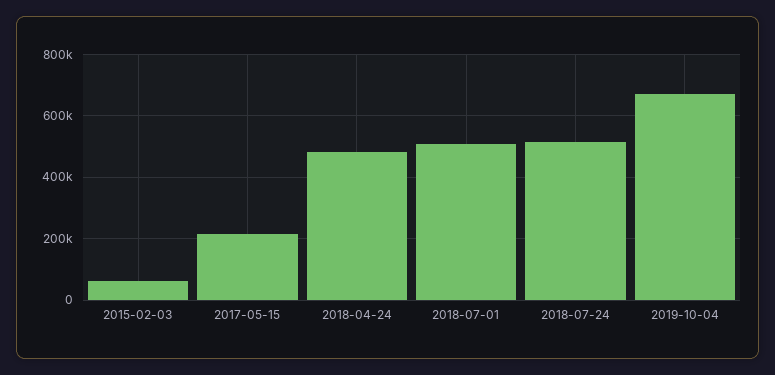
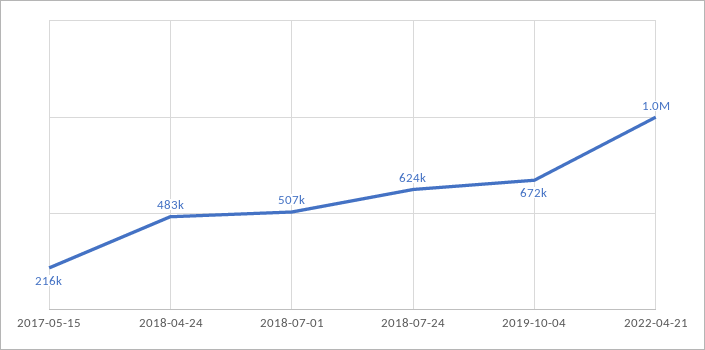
2015-02-03: 60000 -> none
2018-07-24: 520000 -> 624000
2022-04-21: none -> 1000000

